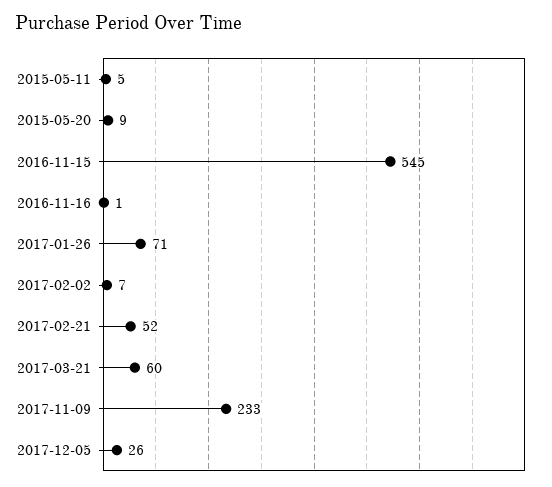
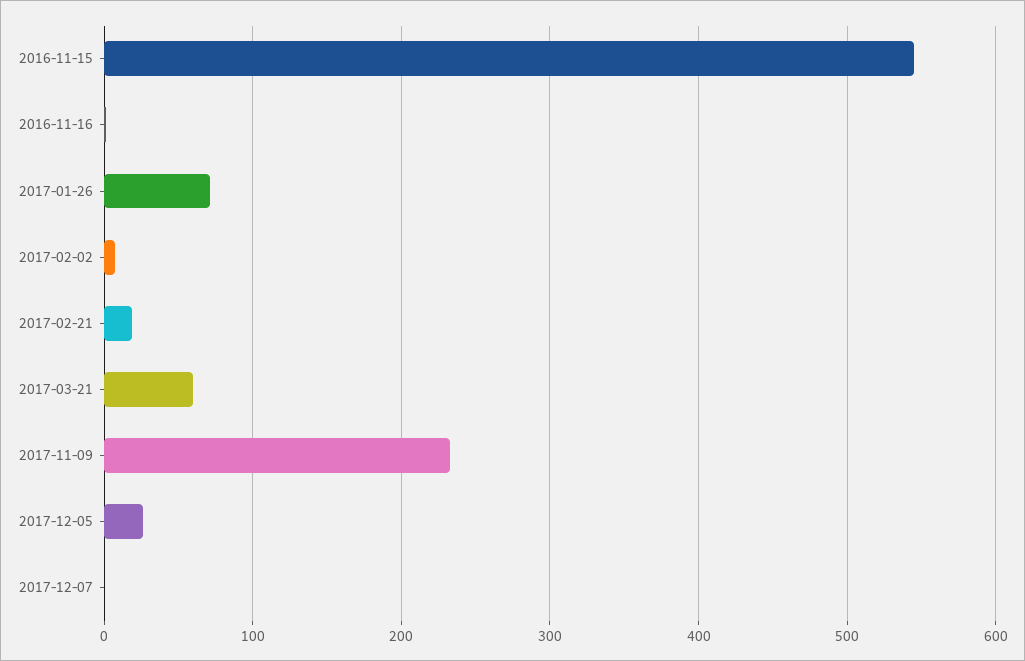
2015-05-11: 5 -> none
2015-05-20: 9 -> none
2017-02-21: 52 -> 20
2017-12-07: none -> 0

